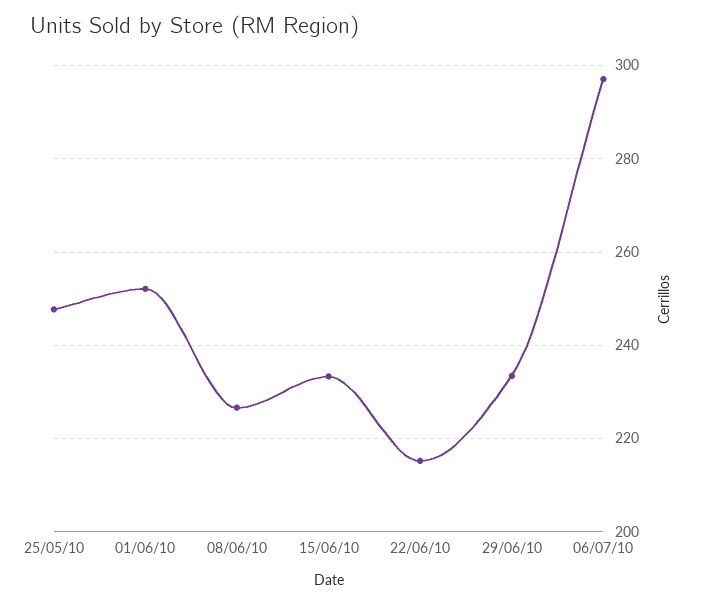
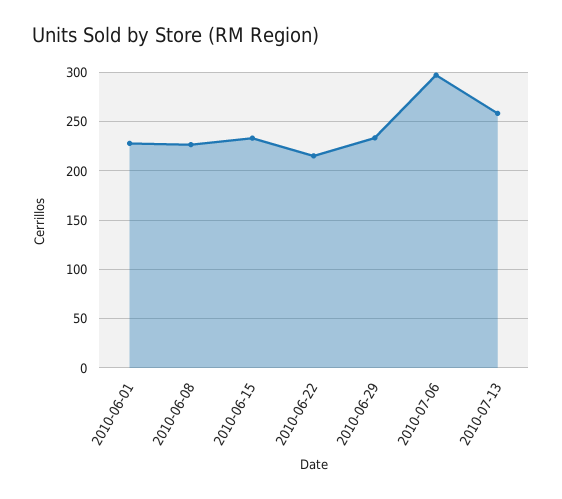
25/05/10: 248 -> none
01/06/10: 252 -> 230
2010-07-13: none -> 260

